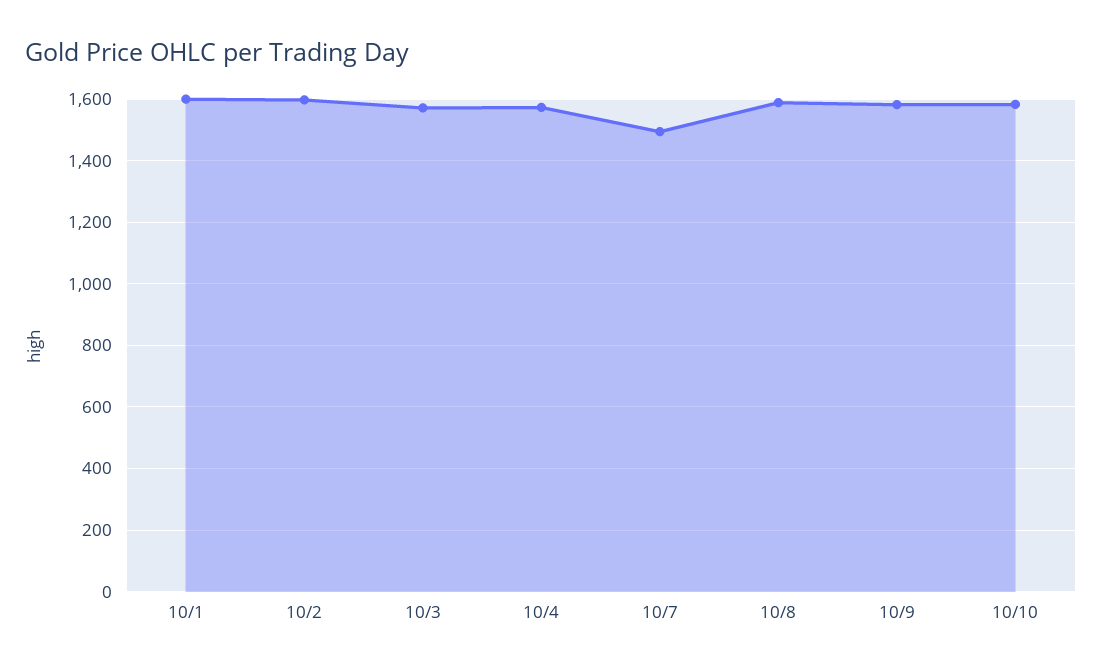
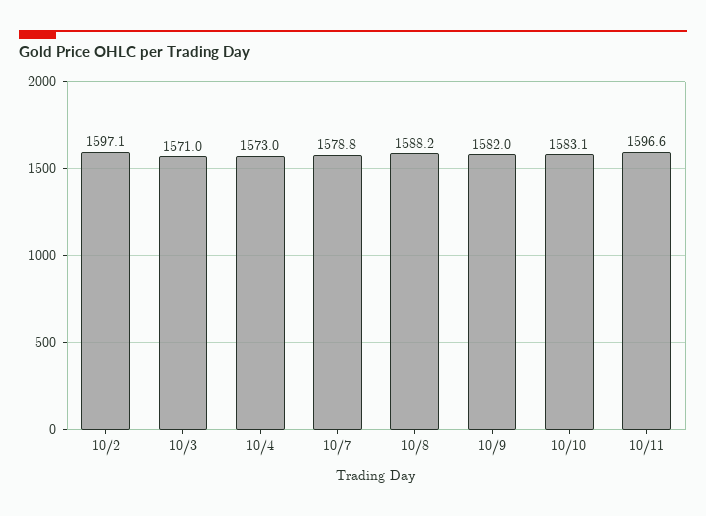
10/1: 1600 -> none
10/7: 1500 -> 1578.8
10/11: none -> 1596.6

